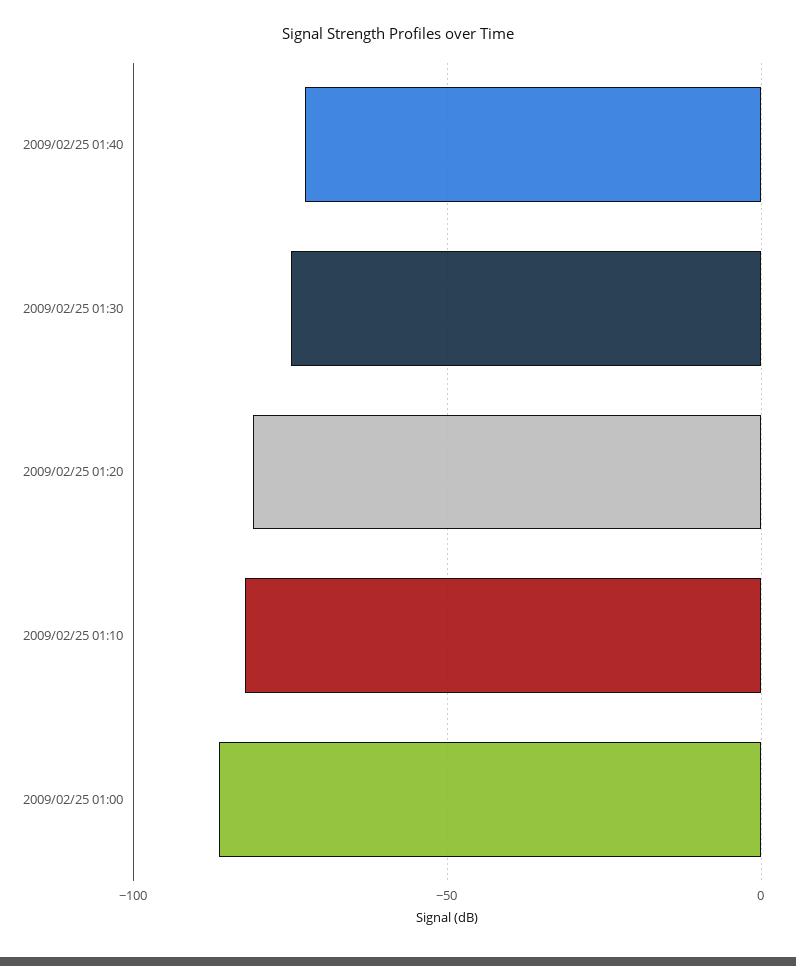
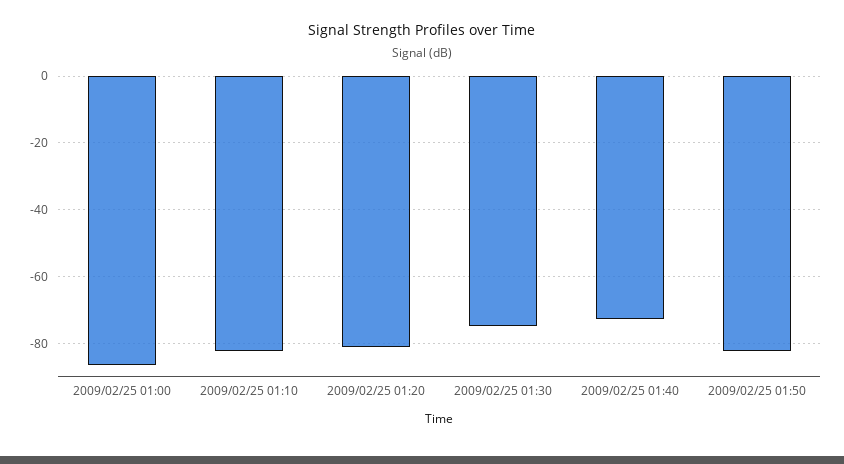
2009/02/25 01:50: none -> -82

